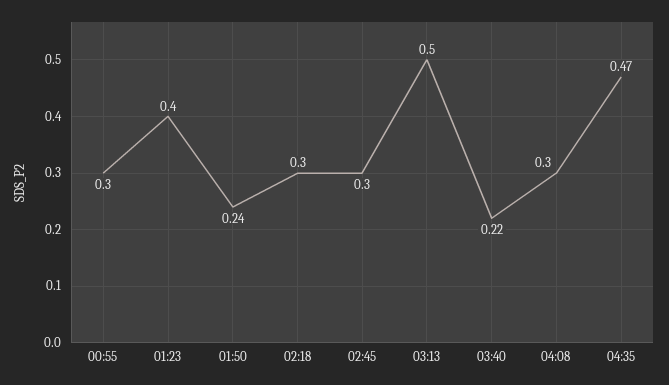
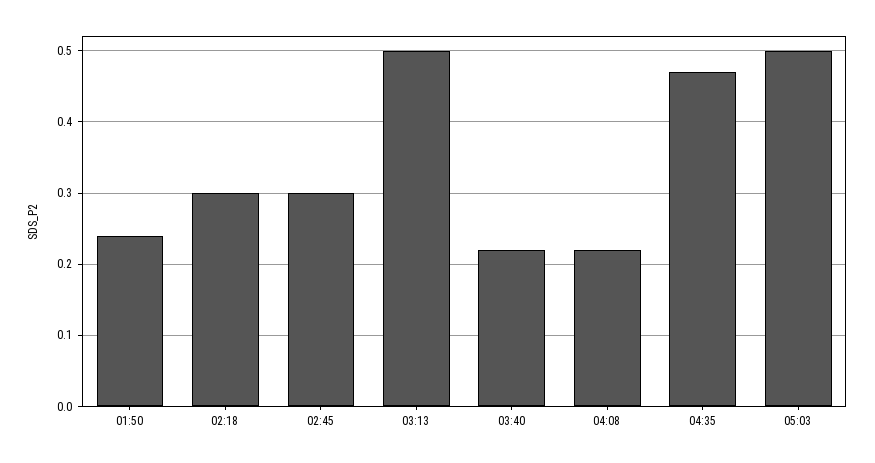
00:55: 0.3 -> none
01:23: 0.4 -> none
04:08: 0.3 -> 0.22
05:03: none -> 0.5

